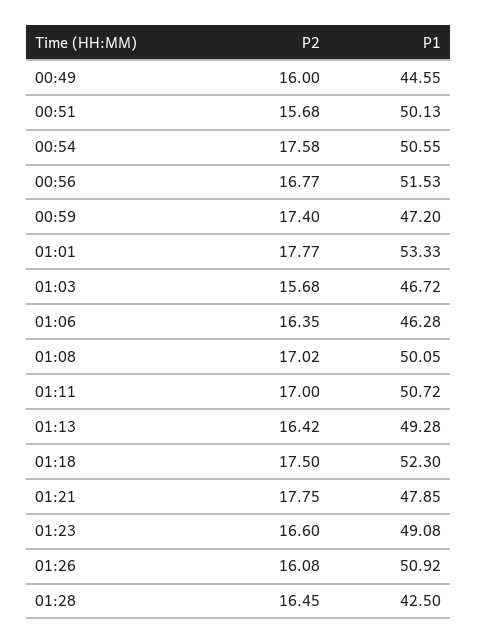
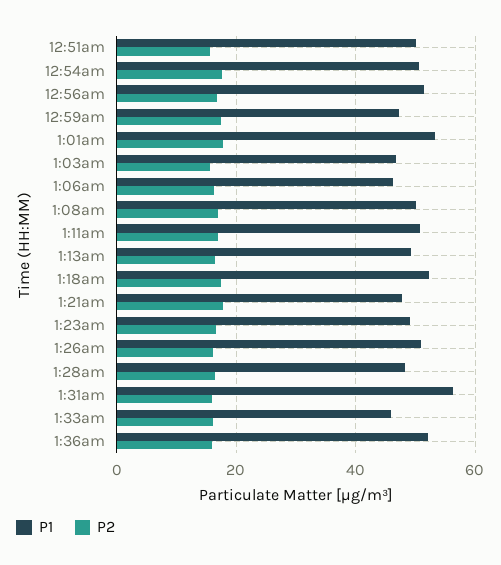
P2, 00:49: 16 -> none
P1, 00:49: 44.55 -> none
P1, 01:28: 42.5 -> 48
P1, 1:31am: none -> 56
P2, 1:31am: none -> 16
P1, 1:33am: none -> 46
P2, 1:33am: none -> 16
P1, 1:36am: none -> 52
P2, 1:36am: none -> 16

